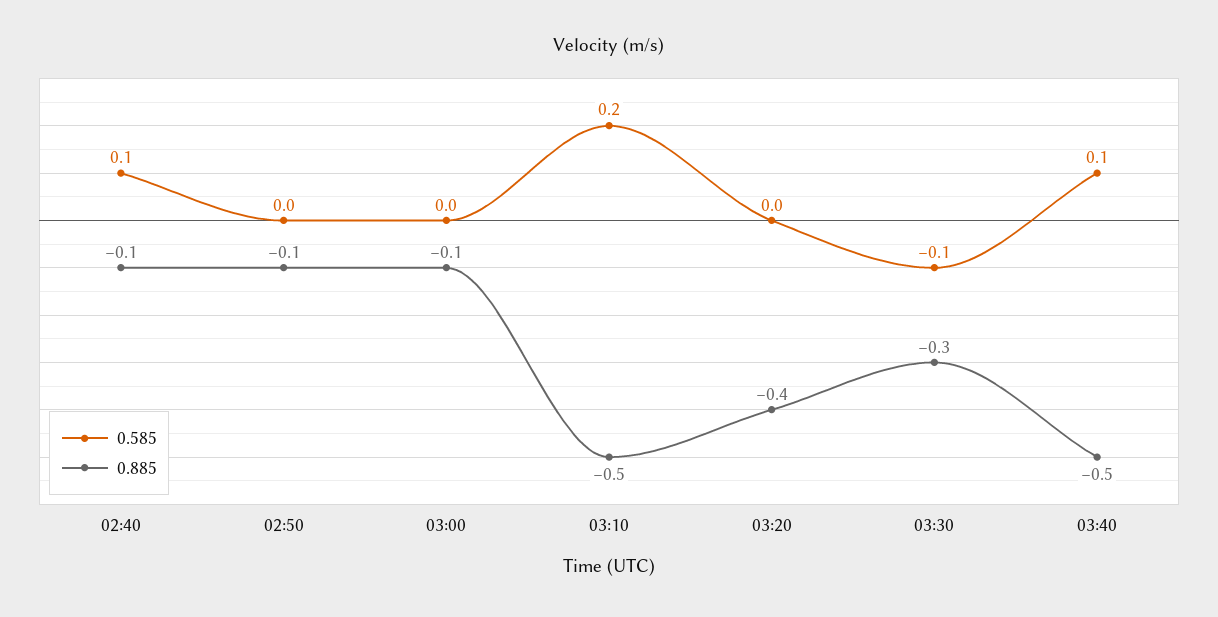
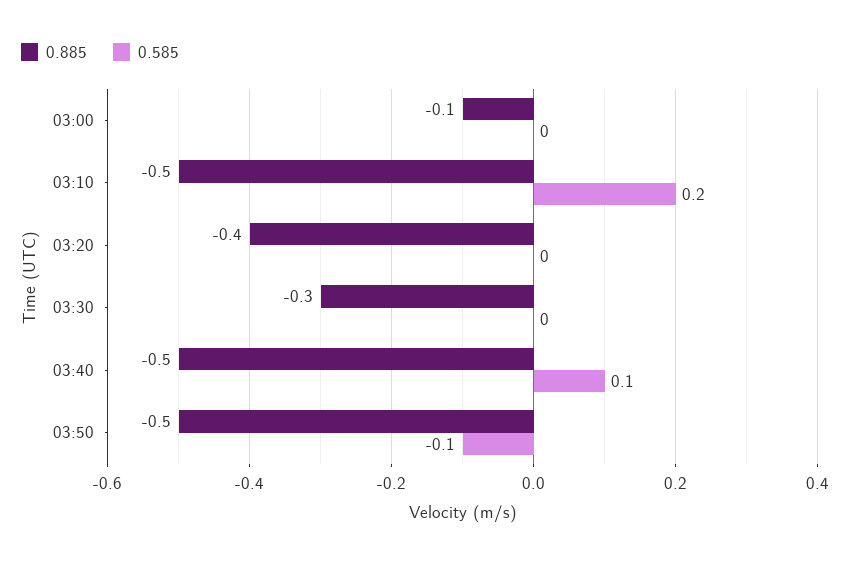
0.585, 02:40: 0.1 -> none
0.885, 02:40: -0.1 -> none
0.585, 02:50: 0 -> none
0.885, 02:50: -0.1 -> none
0.585, 03:30: -0.1 -> 0
0.885, 03:50: none -> -0.5
0.585, 03:50: none -> -0.1

